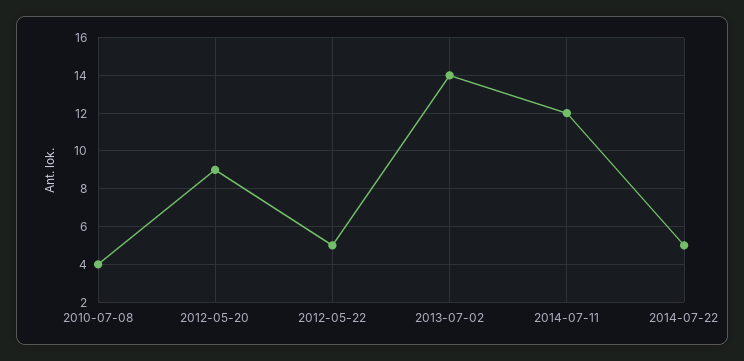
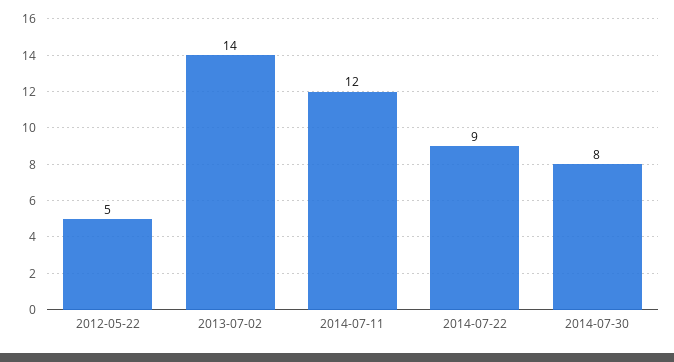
2010-07-08: 4 -> none
2012-05-20: 9 -> none
2014-07-22: 5 -> 9
2014-07-30: none -> 8

